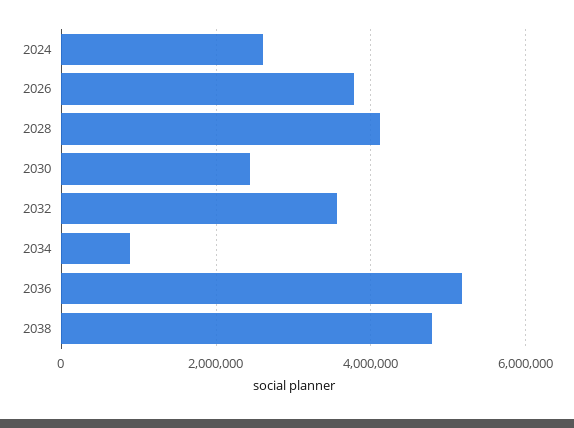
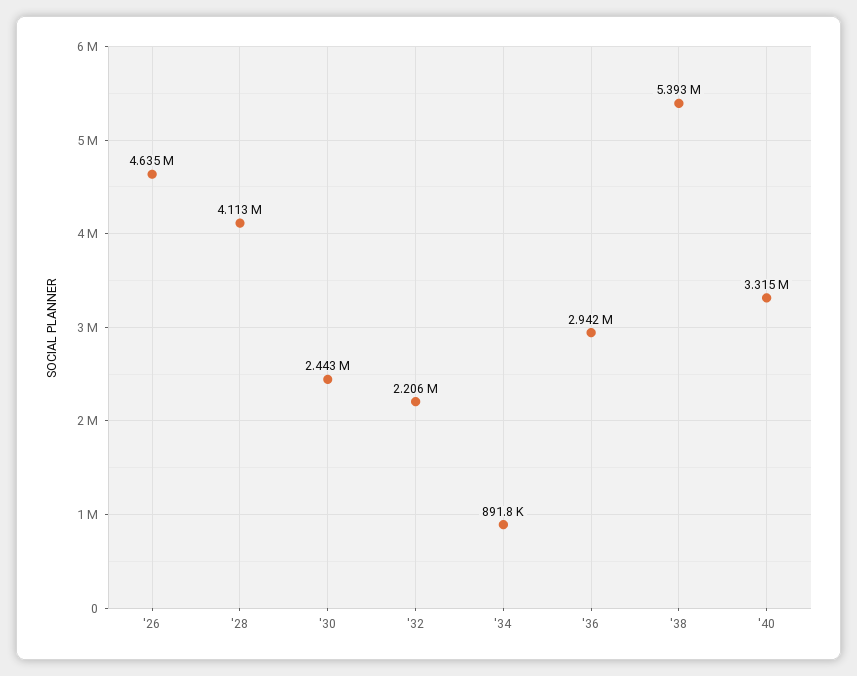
2024: 2600000 -> none
2026: 3800000 -> 4635000
2032: 3600000 -> 2206000
2036: 5200000 -> 2942000
2038: 4800000 -> 5393000
'40: none -> 3315000

